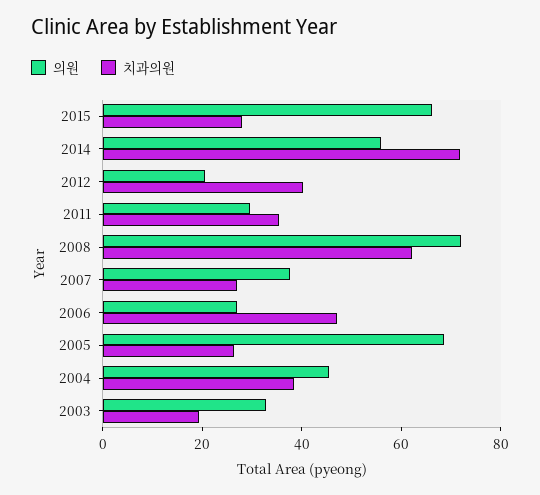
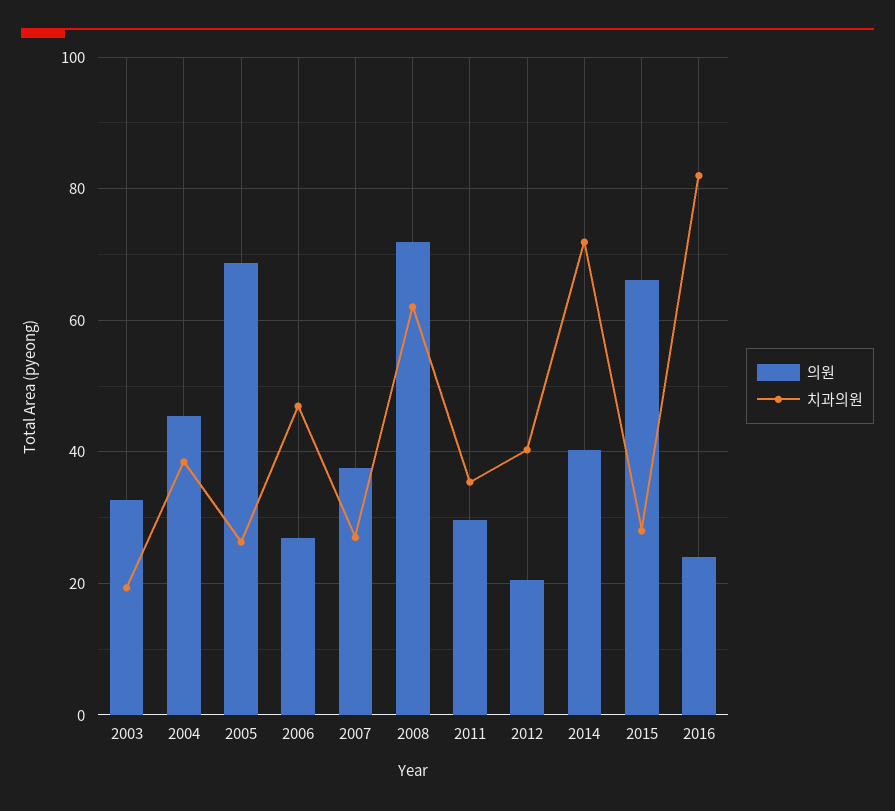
의원, 2014: 55 -> 40
의원, 2016: none -> 24
치과의원, 2016: none -> 82

